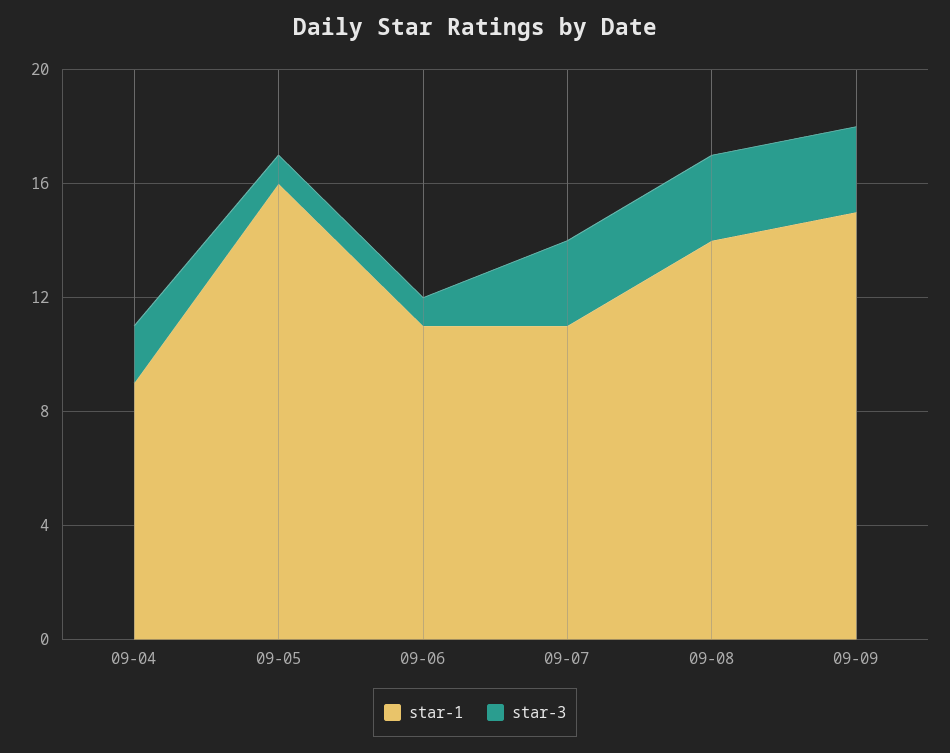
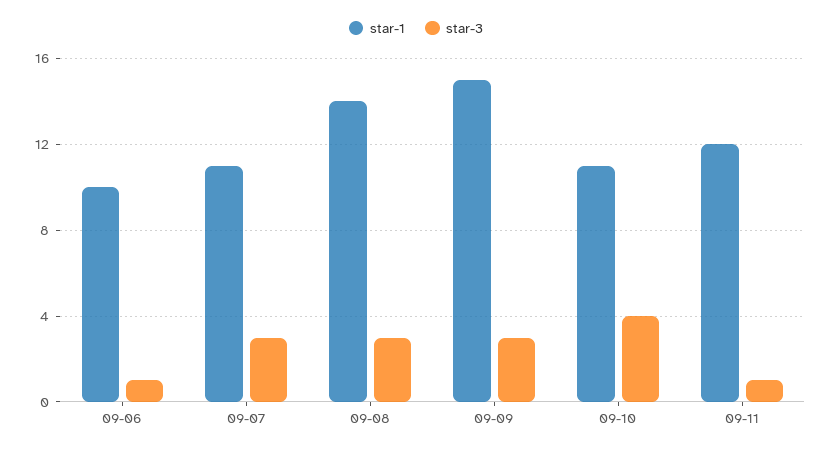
star-1, 09-04: 9 -> none
star-3, 09-04: 2 -> none
star-1, 09-05: 16 -> none
star-3, 09-05: 1 -> none
star-1, 09-06: 11 -> 10
star-1, 09-10: none -> 11
star-3, 09-10: none -> 4
star-1, 09-11: none -> 12
star-3, 09-11: none -> 1

